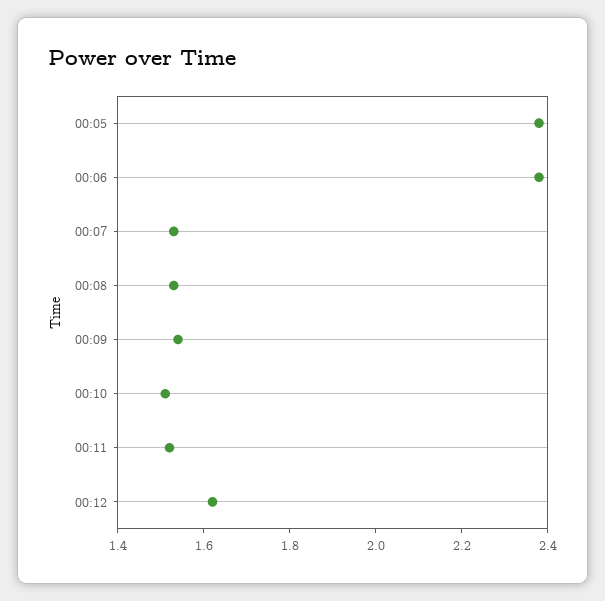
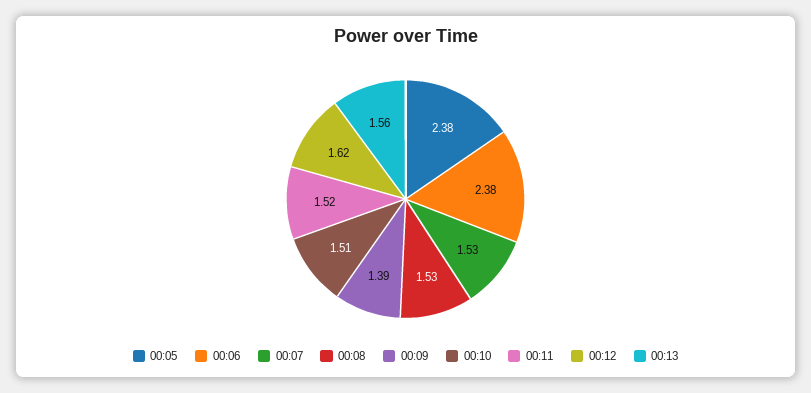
00:09: 1.55 -> 1.39
00:13: none -> 1.56

